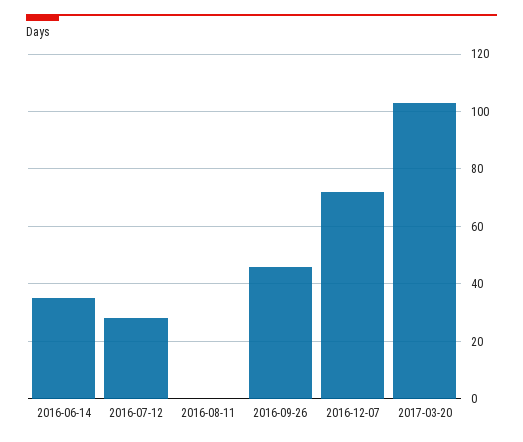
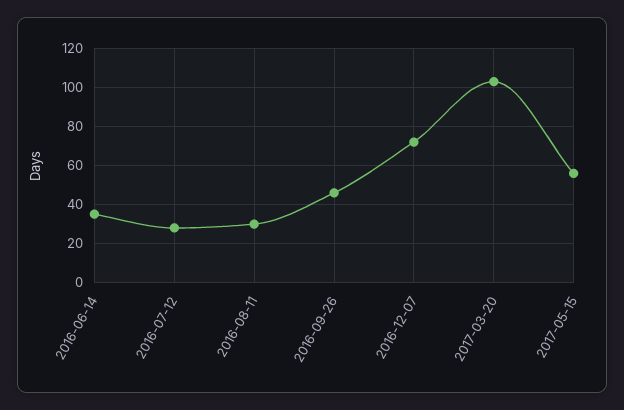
2016-08-11: 0 -> 30
2017-05-15: none -> 55

